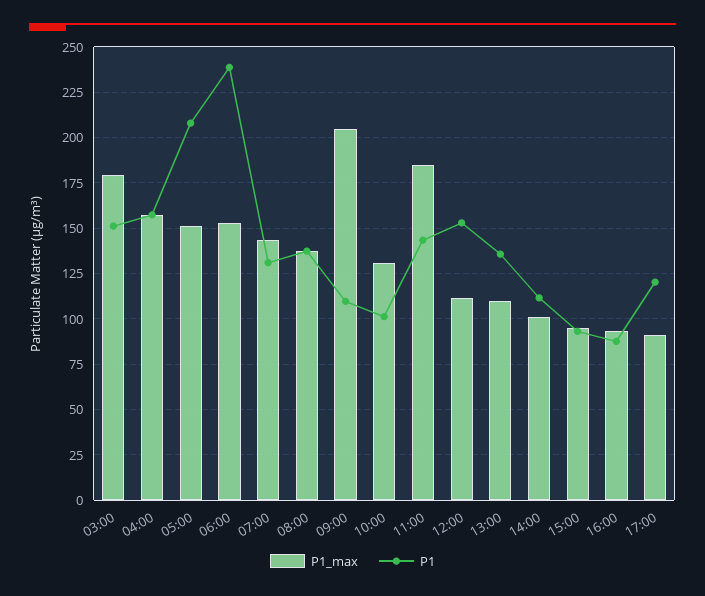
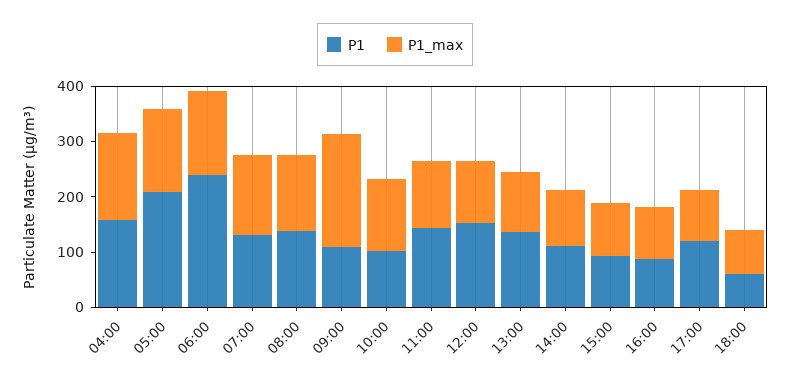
P1_max, 03:00: 180 -> none
P1, 03:00: 150 -> none
P1_max, 11:00: 185 -> 120
P1, 18:00: none -> 60
P1_max, 18:00: none -> 80

